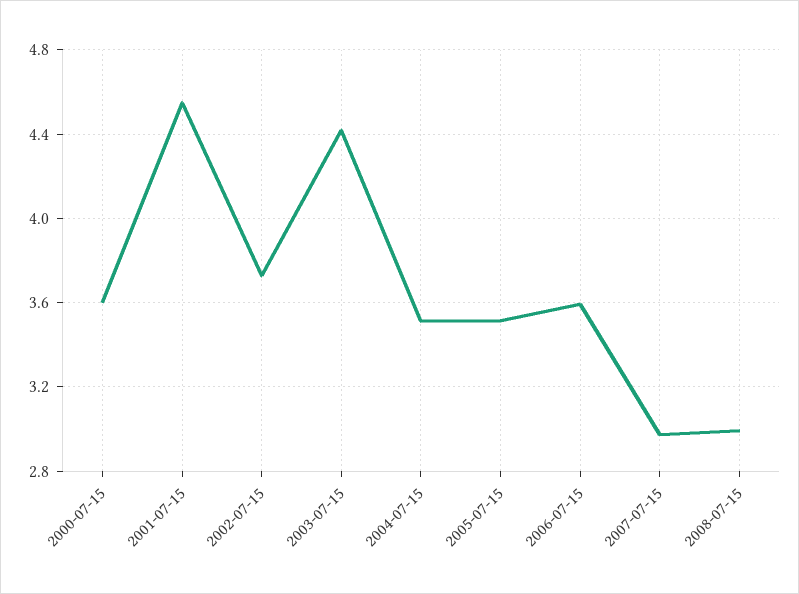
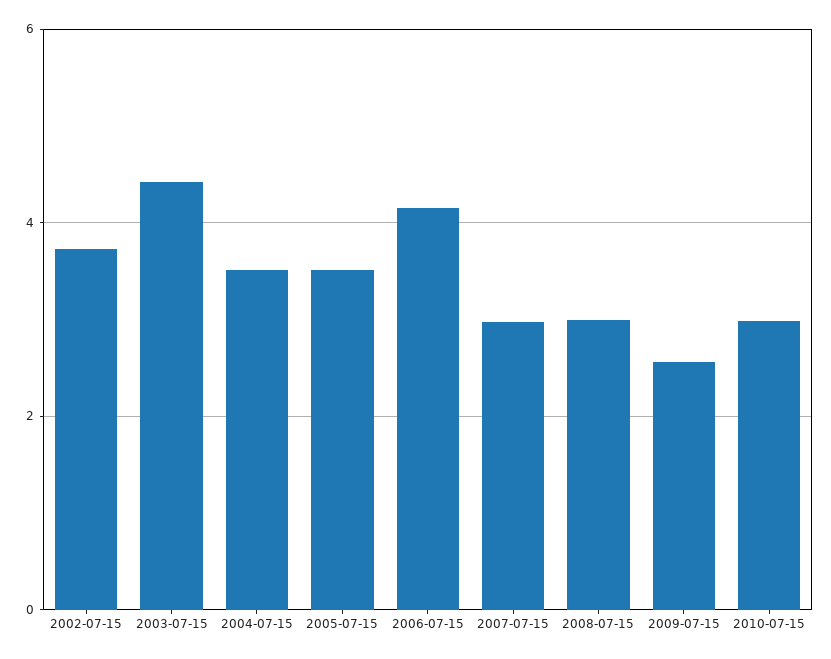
2000-07-15: 3.6 -> none
2001-07-15: 4.55 -> none
2006-07-15: 3.6 -> 4.2
2009-07-15: none -> 2.6
2010-07-15: none -> 3

